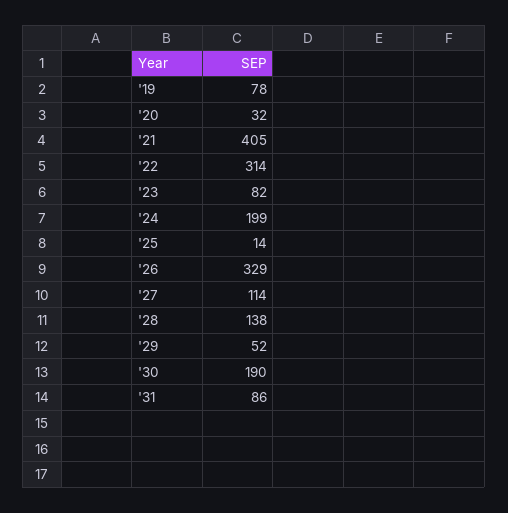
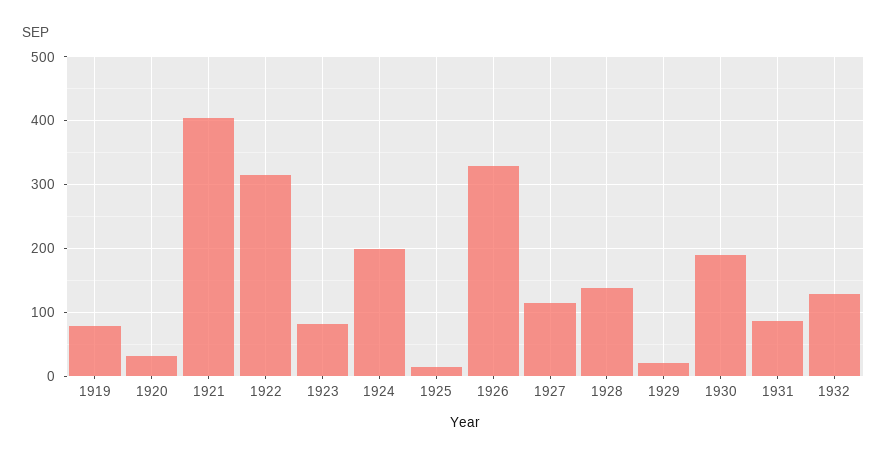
'29: 52 -> 20
1932: none -> 130

